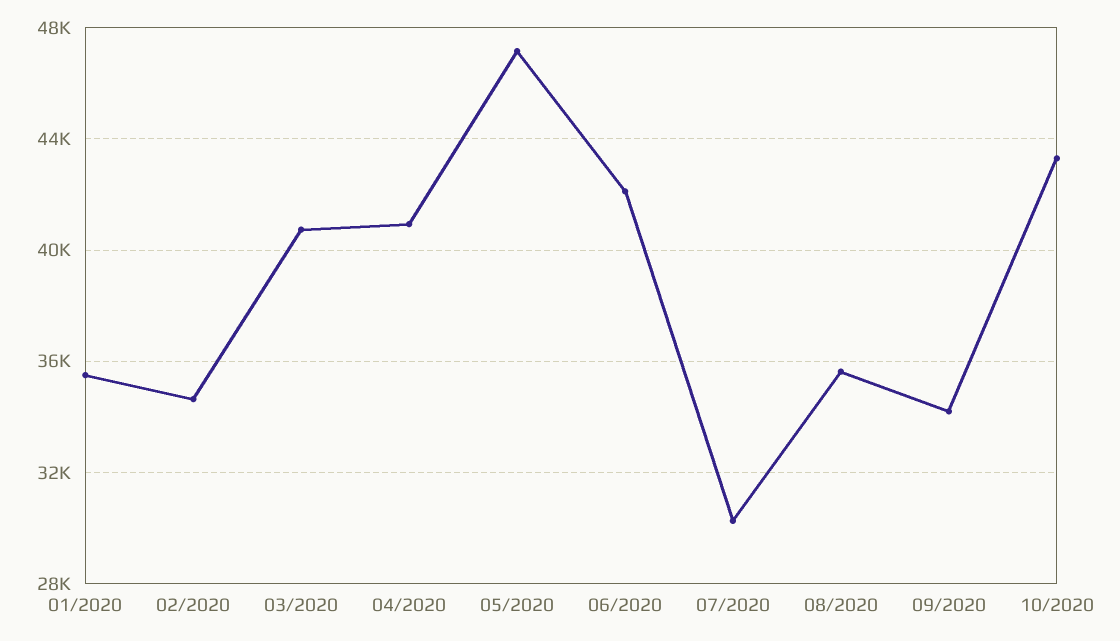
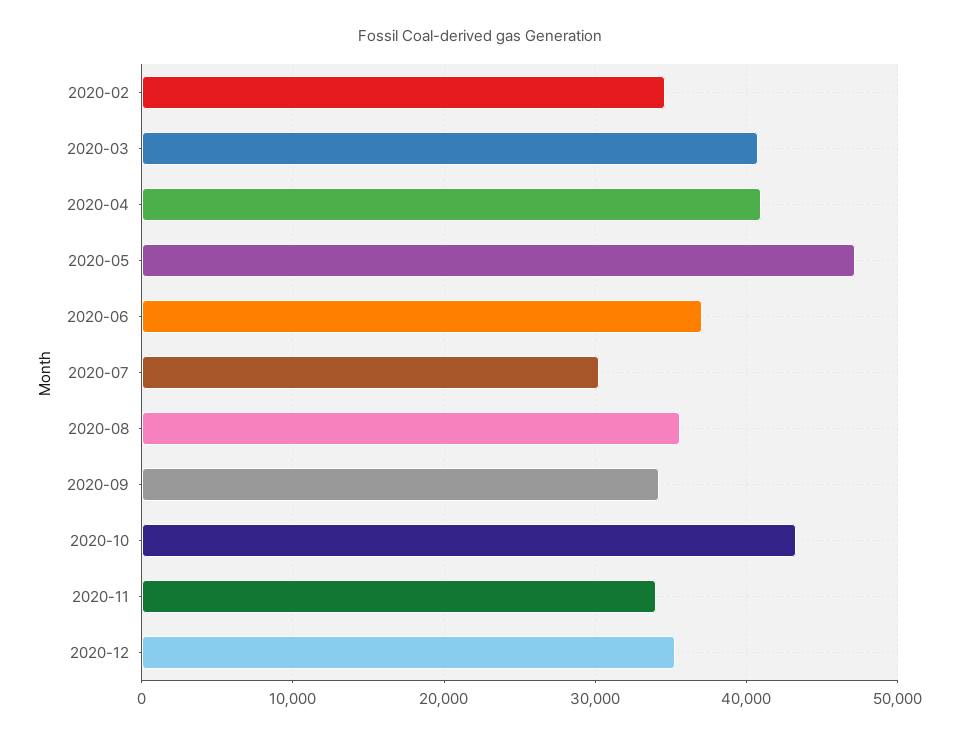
01/2020: 35500 -> none
06/2020: 42000 -> 37000
2020-11: none -> 34000
2020-12: none -> 35000

